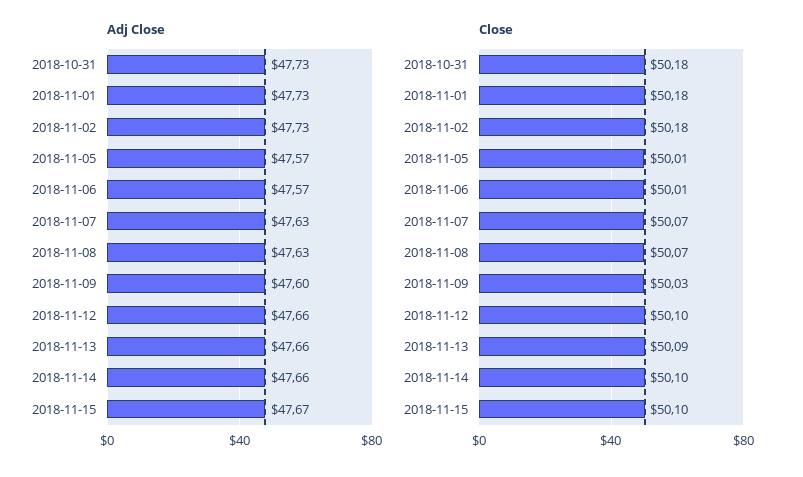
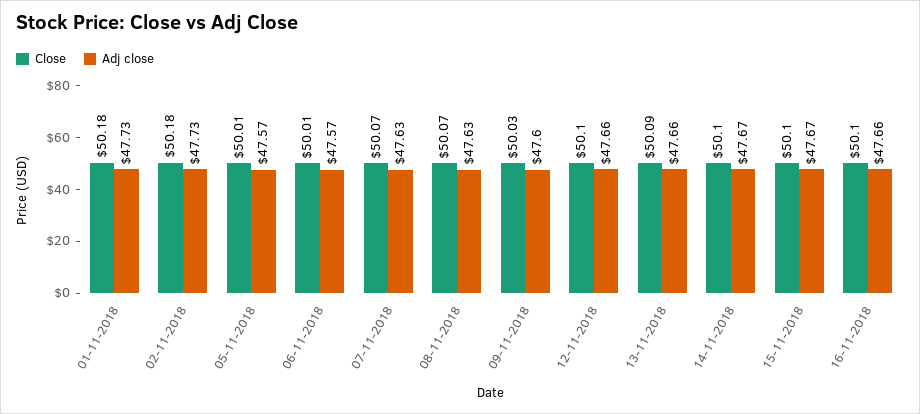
Adj Close, 2018-10-31: 47.73 -> none
Adj Close, 2018-11-14: 47.66 -> 47.67
Close, 2018-10-31: 50.18 -> none
Close, 16-11-2018: none -> 50.1
Adj Close, 16-11-2018: none -> 47.66

